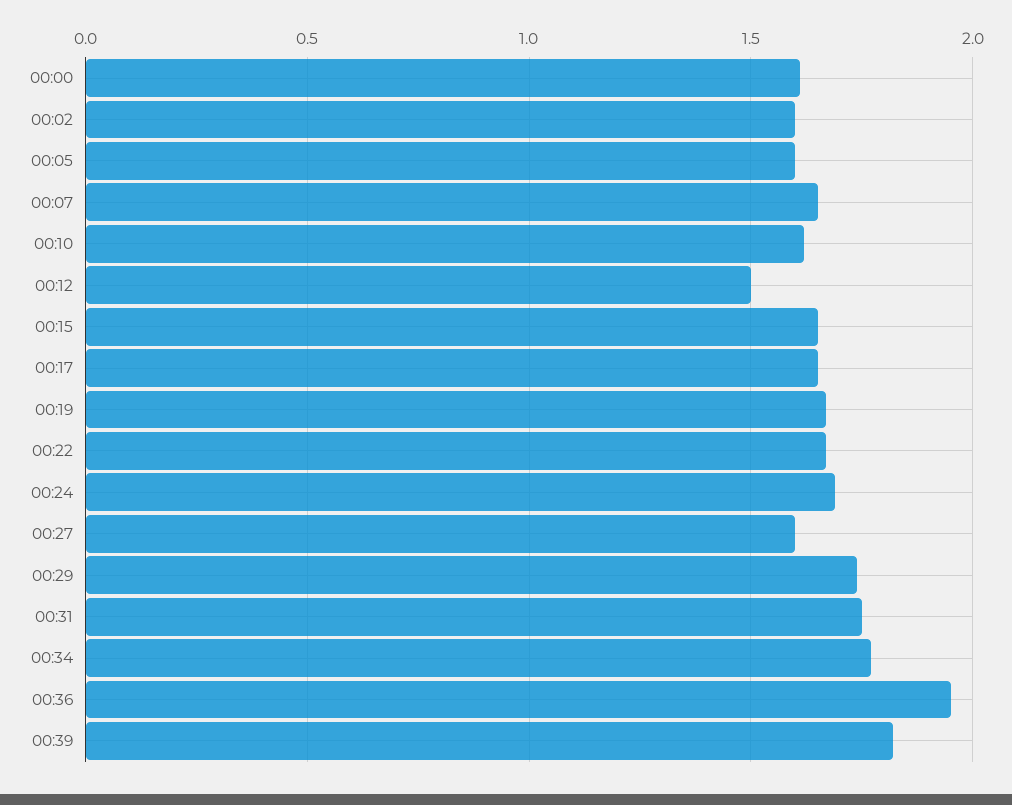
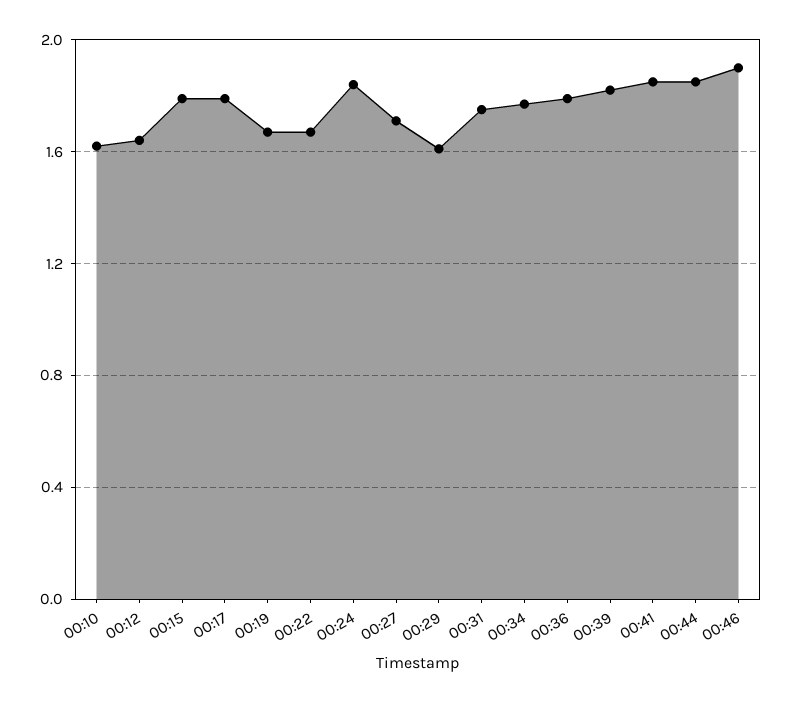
00:00: 1.6 -> none
00:02: 1.6 -> none
00:05: 1.6 -> none
00:07: 1.65 -> none
00:12: 1.5 -> 1.65
00:15: 1.65 -> 1.8
00:17: 1.65 -> 1.8
00:24: 1.7 -> 1.85
00:27: 1.6 -> 1.7
00:29: 1.75 -> 1.6
00:36: 1.95 -> 1.8
00:41: none -> 1.85
00:44: none -> 1.85
00:46: none -> 1.9

